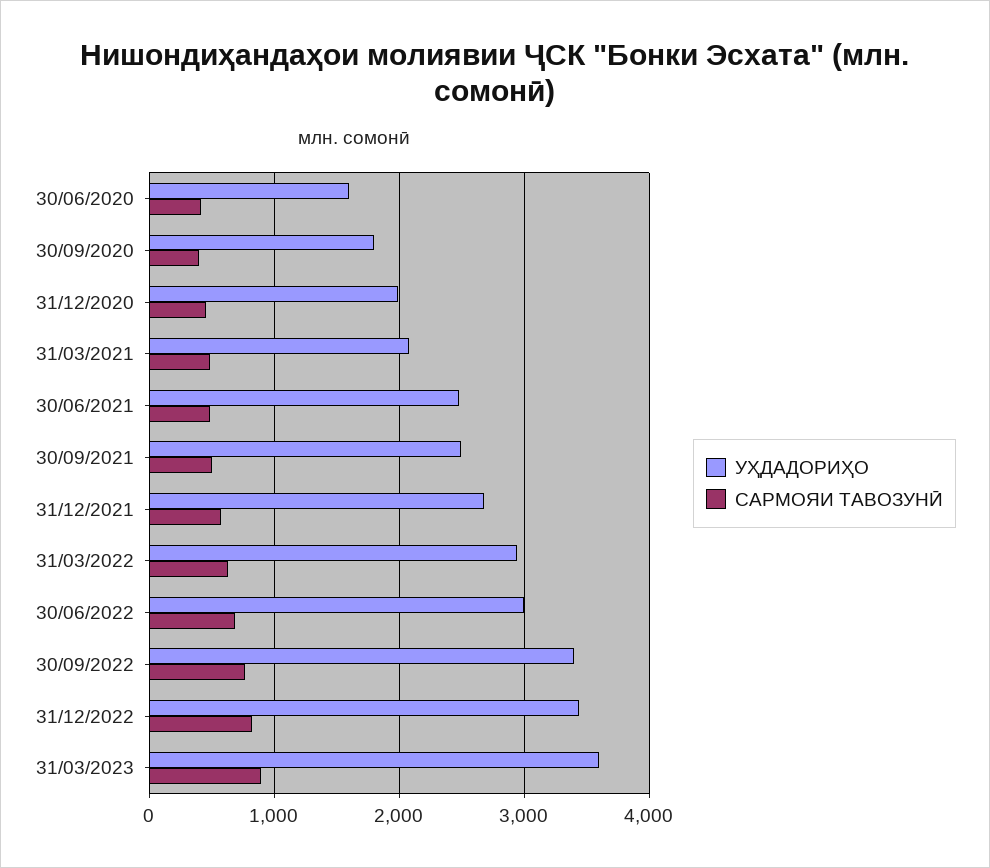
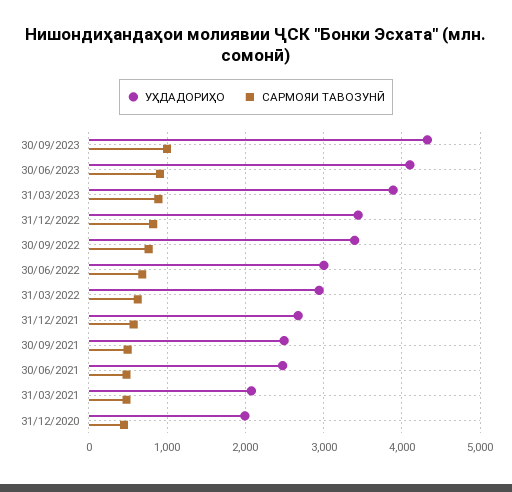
УҲДАДОРИҲО, 30/06/2020: 1600 -> none
САРМОЯИ ТАВОЗУНӢ, 30/06/2020: 400 -> none
УҲДАДОРИҲО, 30/09/2020: 1800 -> none
САРМОЯИ ТАВОЗУНӢ, 30/09/2020: 400 -> none
УҲДАДОРИҲО, 31/03/2023: 3600 -> 3900
УҲДАДОРИҲО, 30/09/2023: none -> 4300
САРМОЯИ ТАВОЗУНӢ, 30/09/2023: none -> 1000
УҲДАДОРИҲО, 30/06/2023: none -> 4100
САРМОЯИ ТАВОЗУНӢ, 30/06/2023: none -> 900

